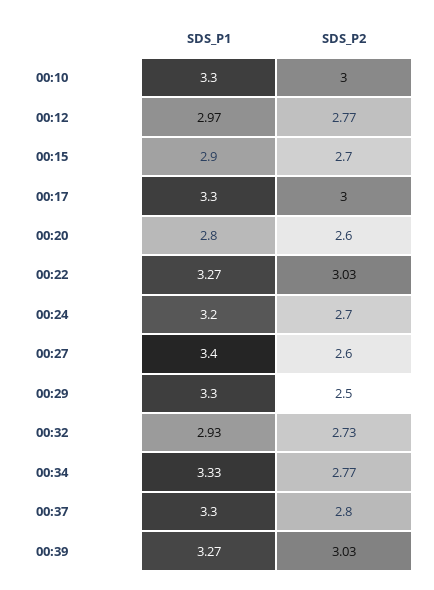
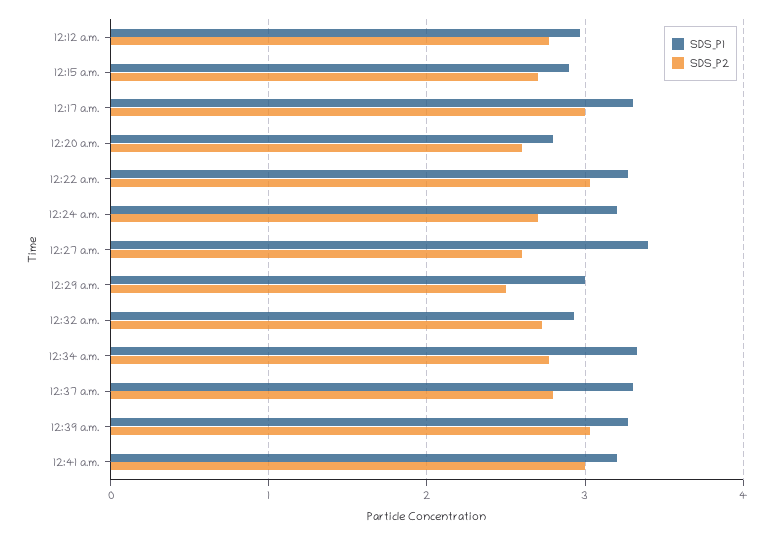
SDS_P1, 00:10: 3.3 -> none
SDS_P2, 00:10: 3 -> none
SDS_P1, 00:29: 3.3 -> 3
SDS_P1, 12:41 a.m.: none -> 3.2
SDS_P2, 12:41 a.m.: none -> 3

